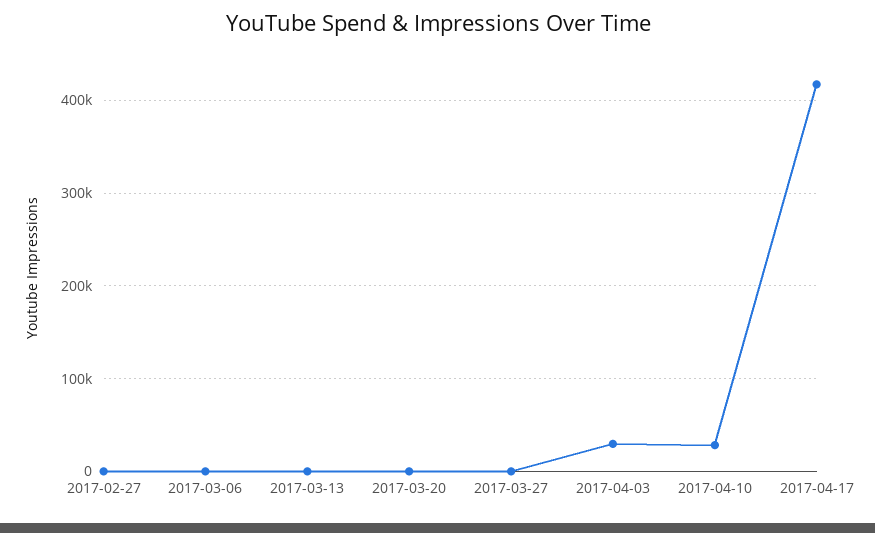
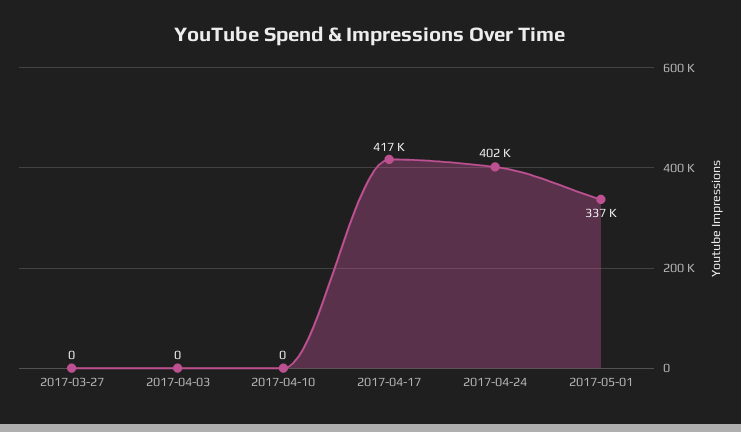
2017-02-27: 0 -> none
2017-03-06: 0 -> none
2017-03-13: 0 -> none
2017-03-20: 0 -> none
2017-04-03: 30000 -> 0
2017-04-10: 30000 -> 0
2017-04-24: none -> 402000
2017-05-01: none -> 337000

